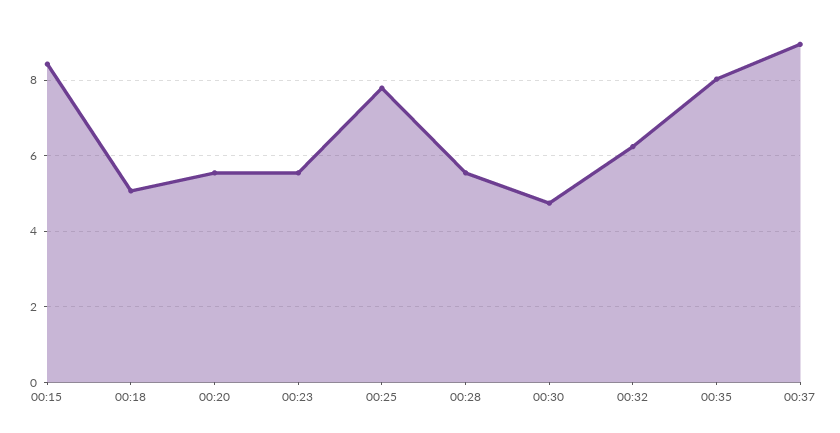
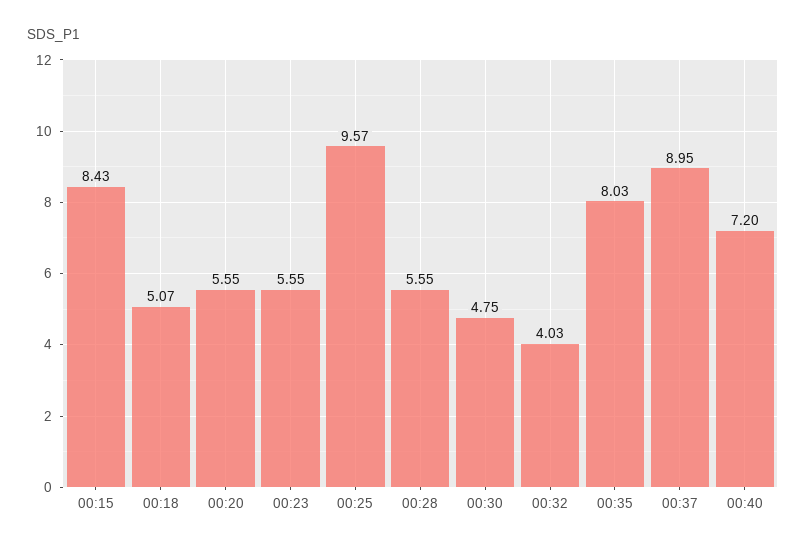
00:25: 7.8 -> 9.57
00:32: 6.2 -> 4.03
00:40: none -> 7.2

